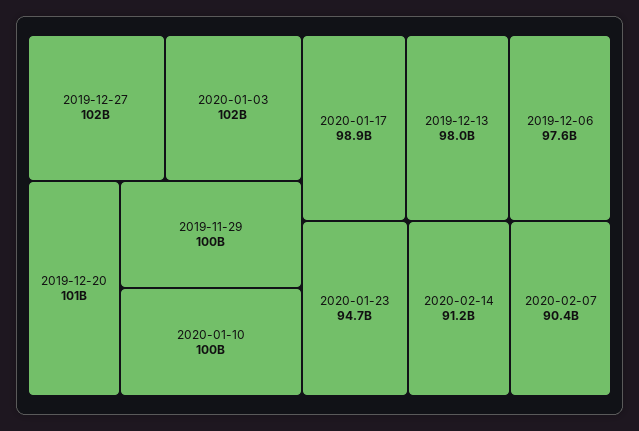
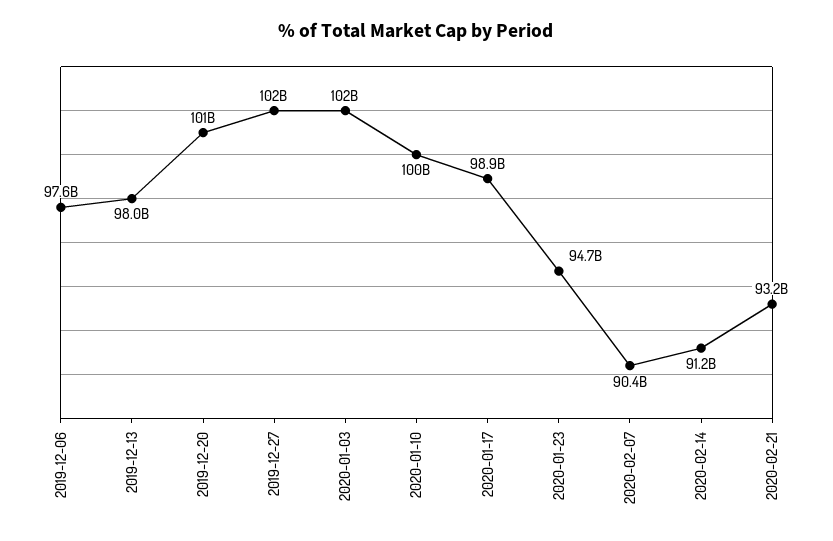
2019-11-29: 100000000000 -> none
2020-02-21: none -> 93200000000

